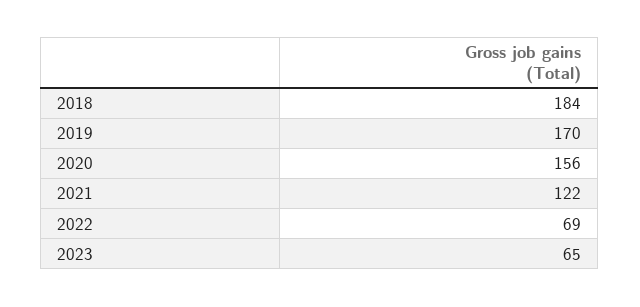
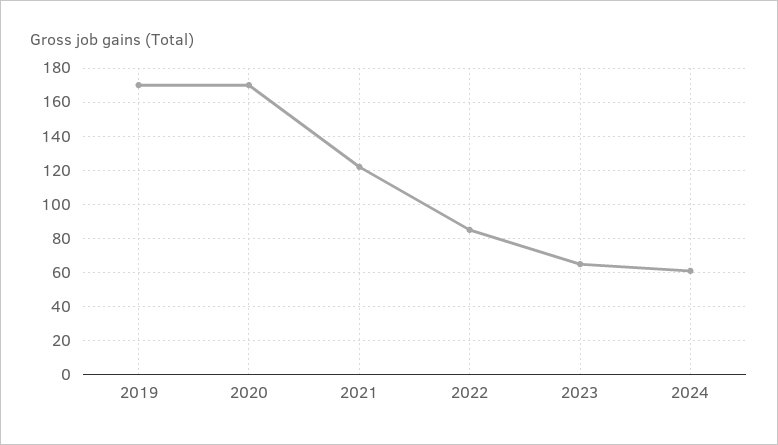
2018: 184 -> none
2020: 156 -> 170
2022: 69 -> 85
2024: none -> 60

